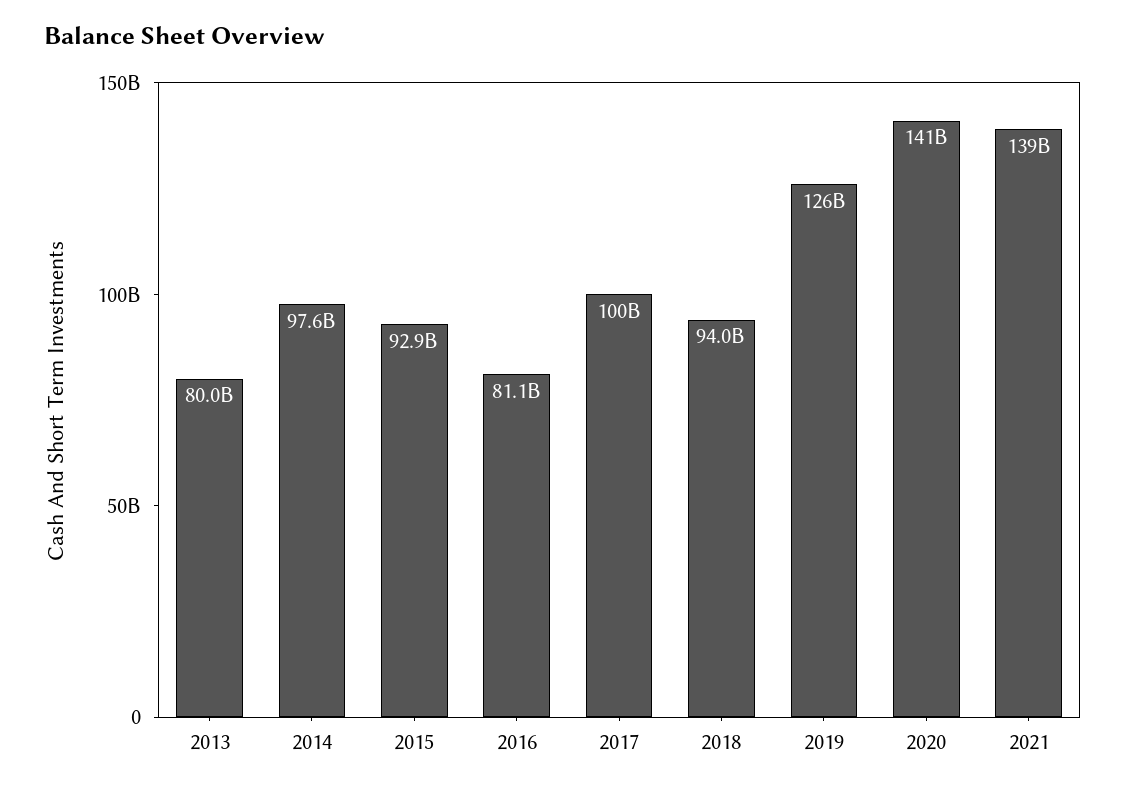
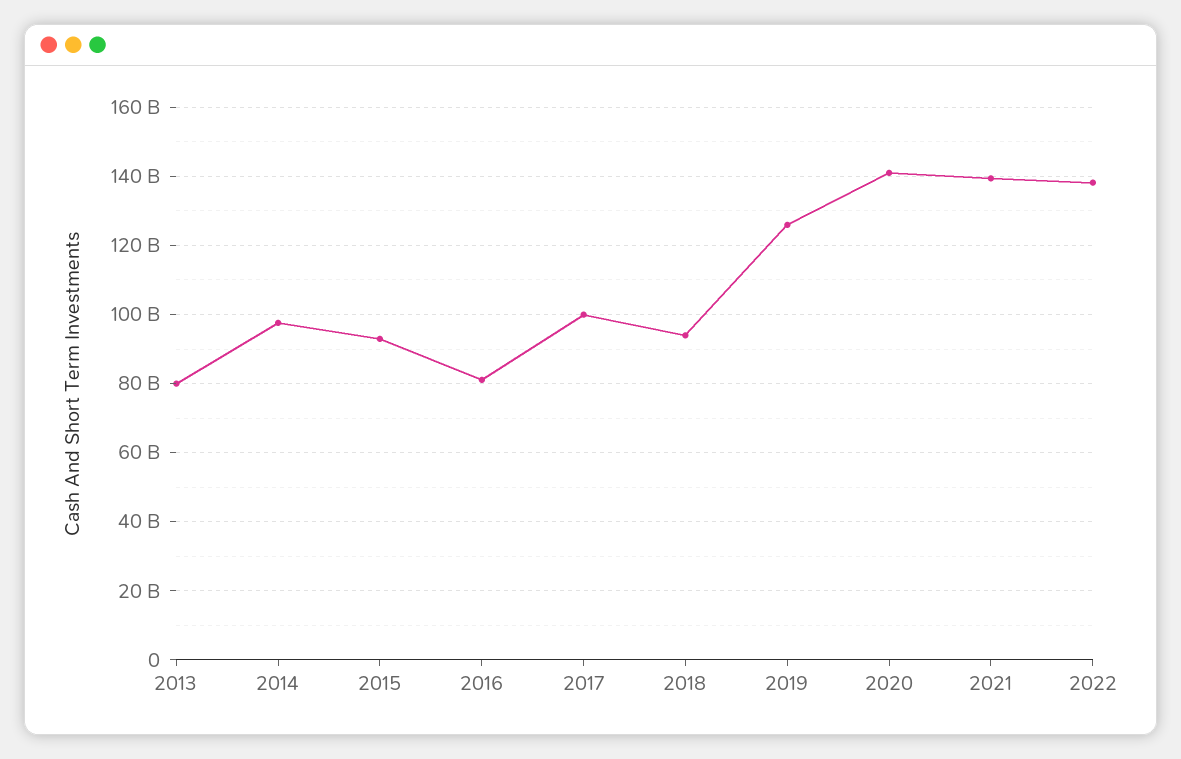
2022: none -> 138000000000

